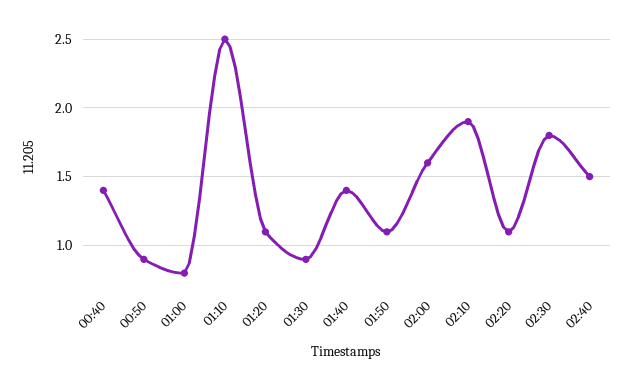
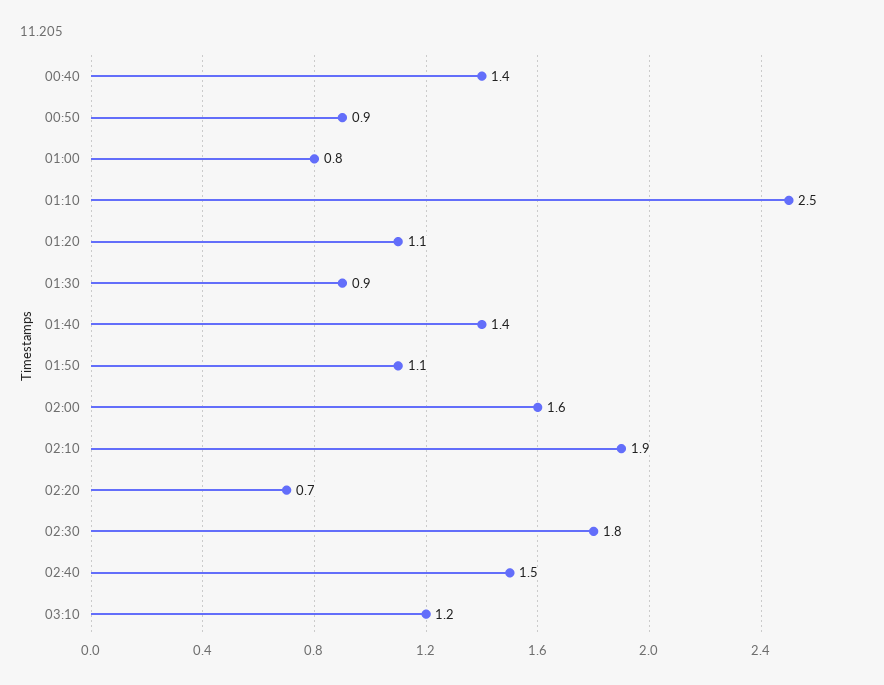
02:20: 1.1 -> 0.7
03:10: none -> 1.2

